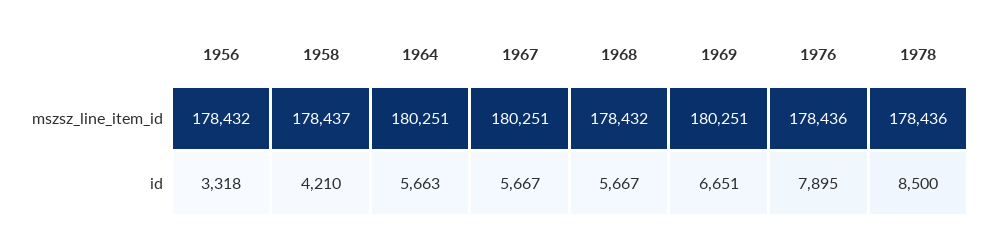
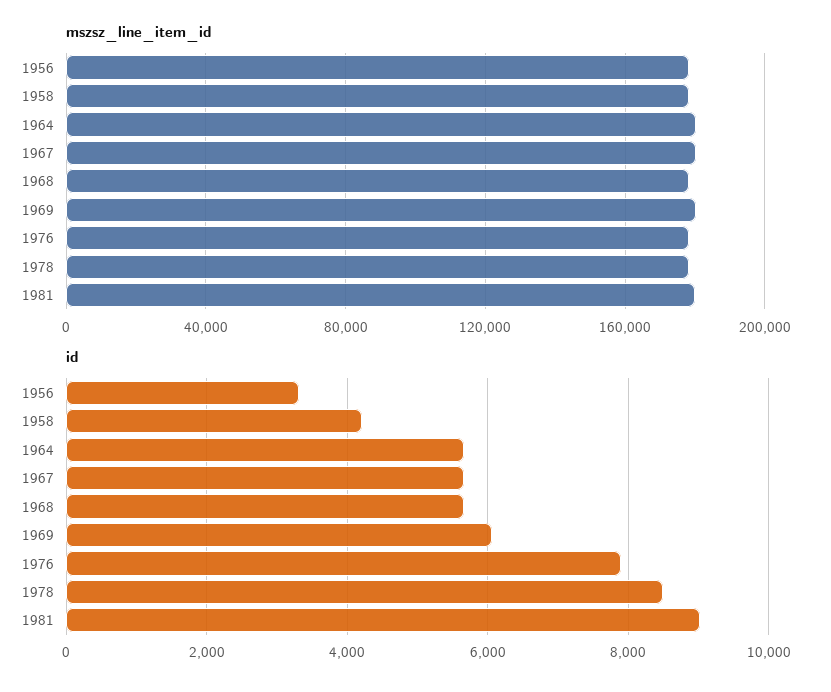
id, 1969: 6651 -> 6000
mszsz_line_item_id, 1981: none -> 180000
id, 1981: none -> 9000

